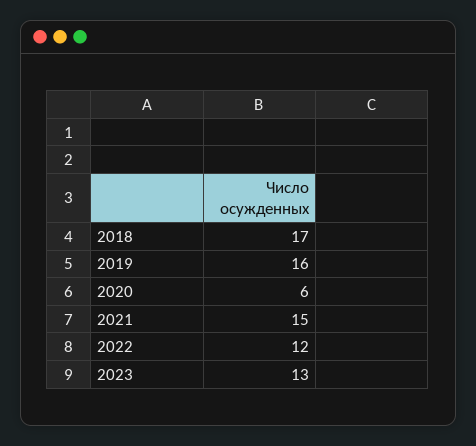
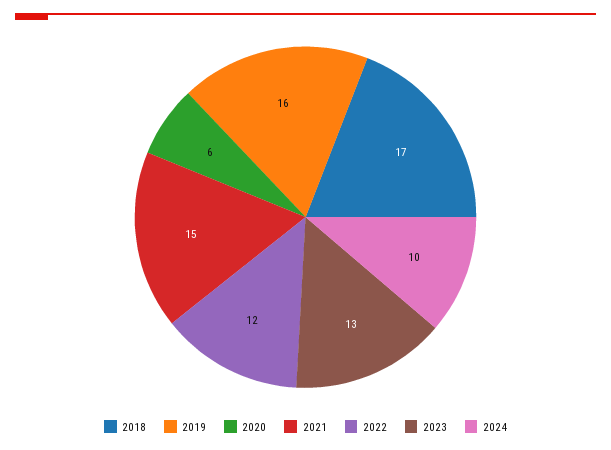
2024: none -> 10

